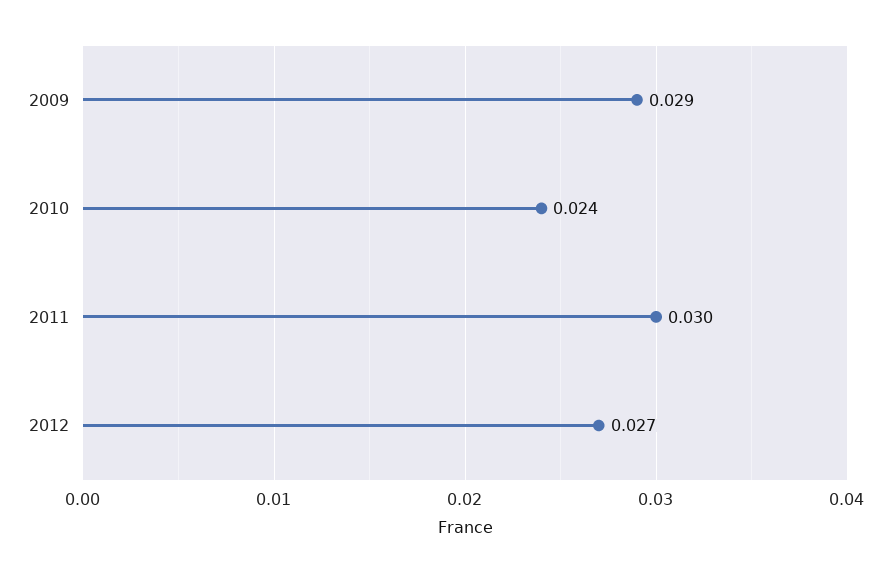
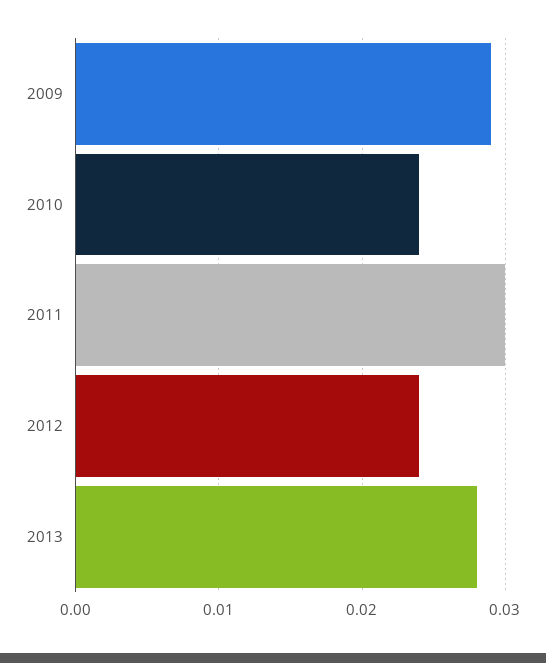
2012: 0.027 -> 0.024
2013: none -> 0.028

